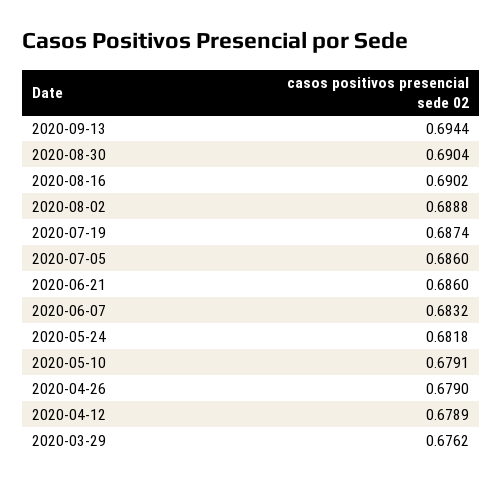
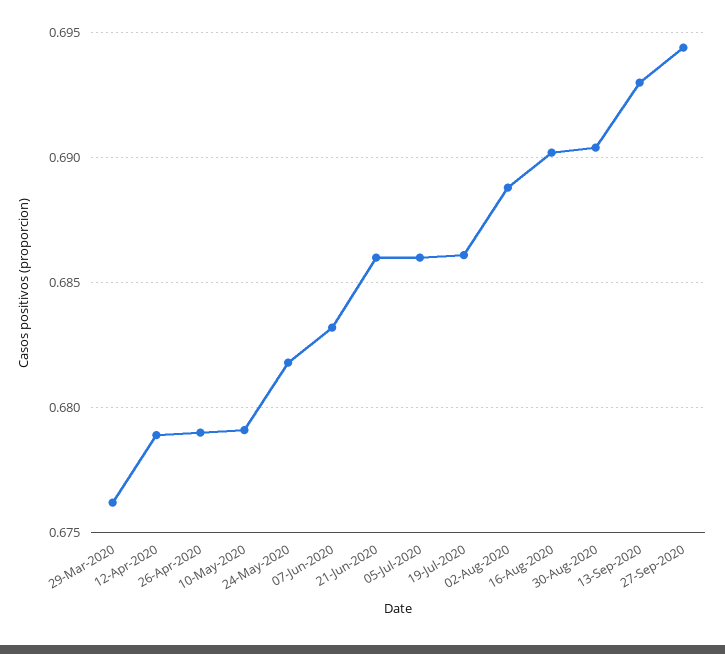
2020-09-13: 0.6944 -> 0.693
2020-07-19: 0.6874 -> 0.686
27-Sep-2020: none -> 0.6945

